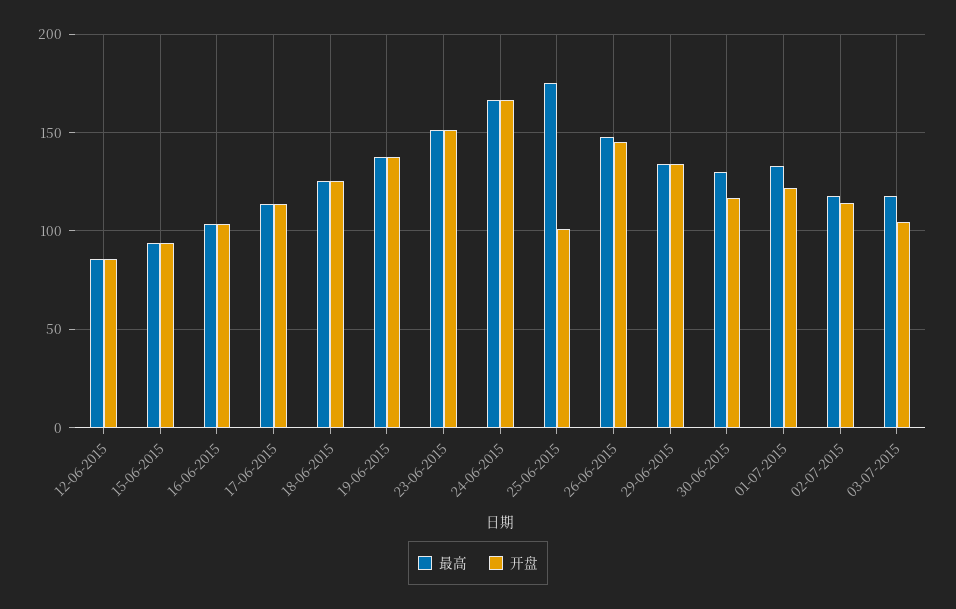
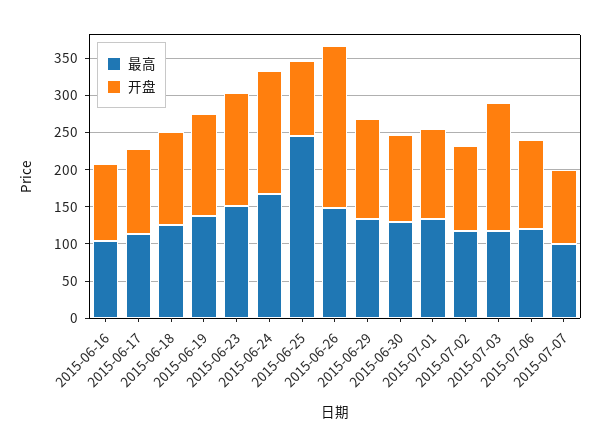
最高, 12-06-2015: 85 -> none
开盘, 12-06-2015: 85 -> none
最高, 15-06-2015: 95 -> none
开盘, 15-06-2015: 95 -> none
最高, 25-06-2015: 175 -> 250
开盘, 26-06-2015: 145 -> 225
开盘, 03-07-2015: 105 -> 175
最高, 2015-07-06: none -> 125
开盘, 2015-07-06: none -> 125
最高, 2015-07-07: none -> 100
开盘, 2015-07-07: none -> 100

